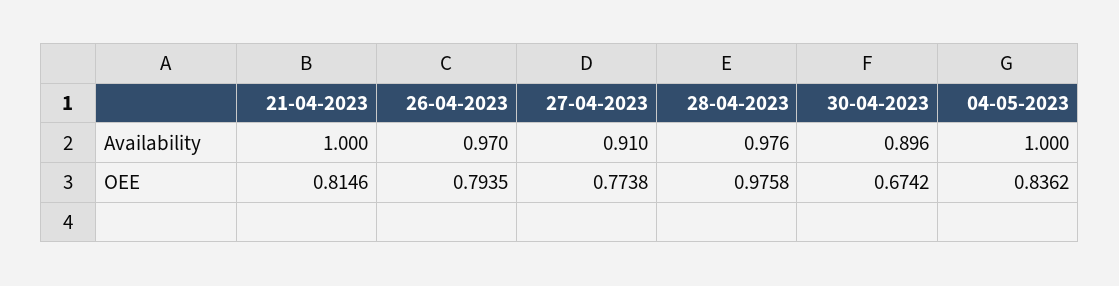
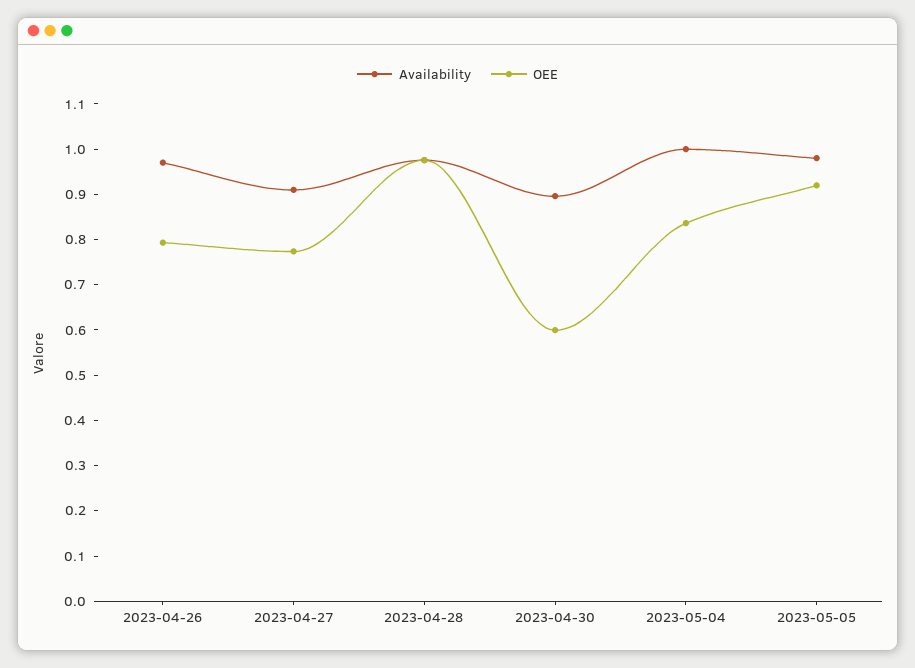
Availability, 21-04-2023: 1 -> none
OEE, 21-04-2023: 0.8146 -> none
OEE, 30-04-2023: 0.6742 -> 0.6
Availability, 2023-05-05: none -> 0.98
OEE, 2023-05-05: none -> 0.92

